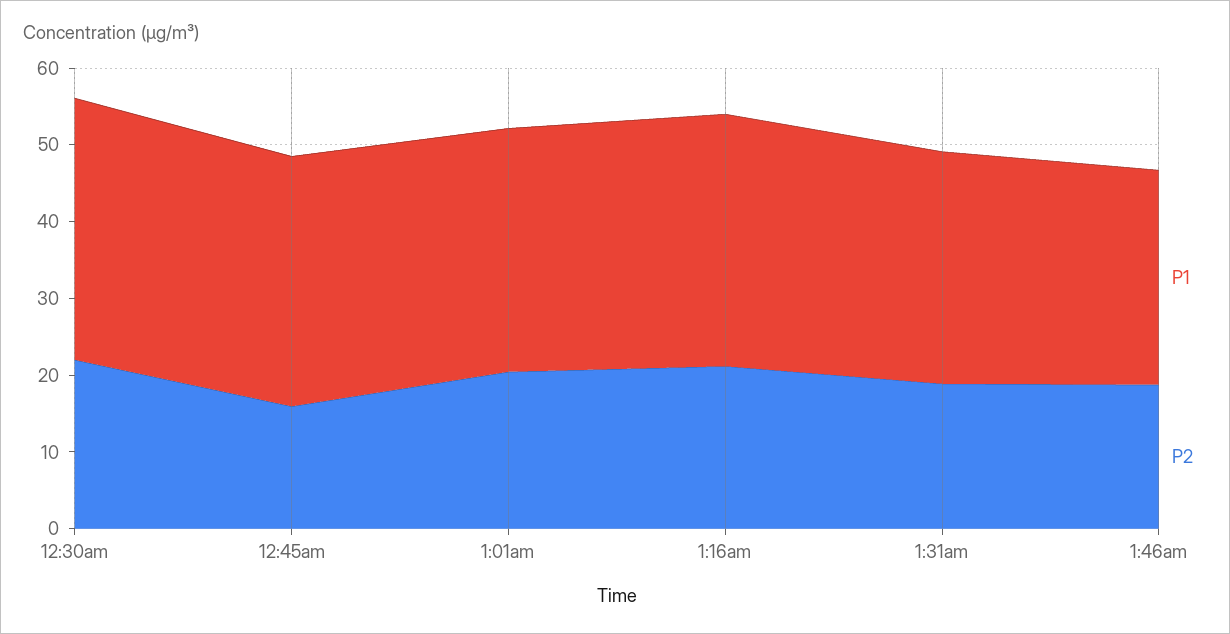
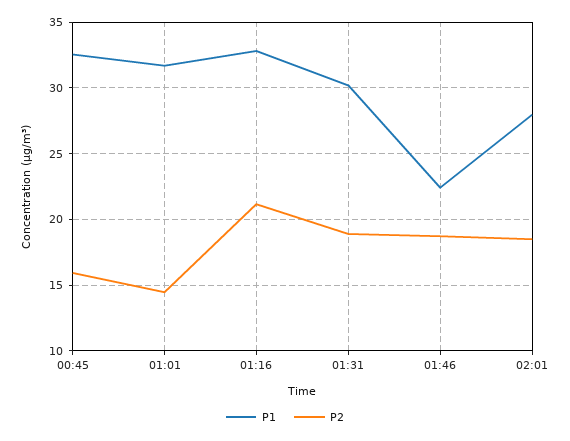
P1, 12:30am: 34 -> none
P2, 12:30am: 22 -> none
P2, 1:01am: 20 -> 14.5
P1, 1:46am: 28 -> 22.5
P1, 02:01: none -> 28
P2, 02:01: none -> 18.5

